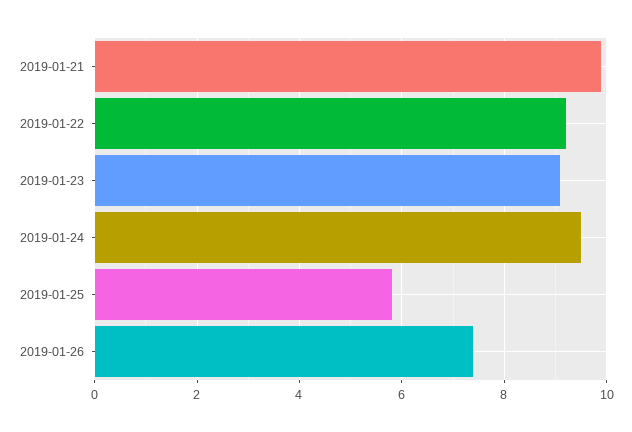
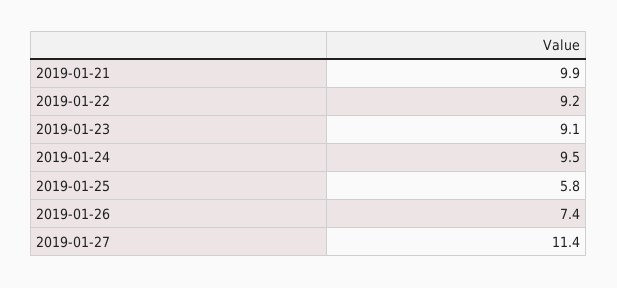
2019-01-27: none -> 11.4

